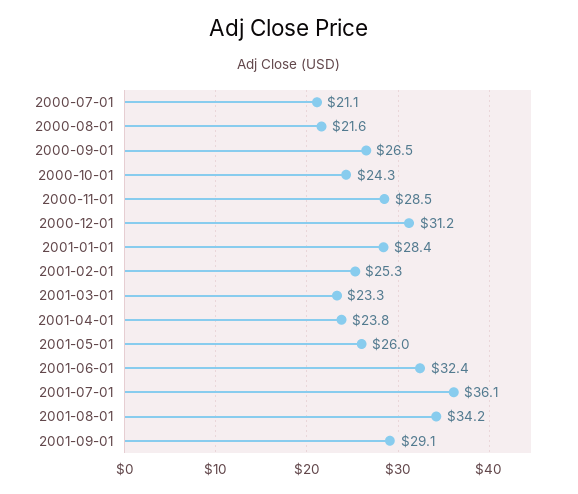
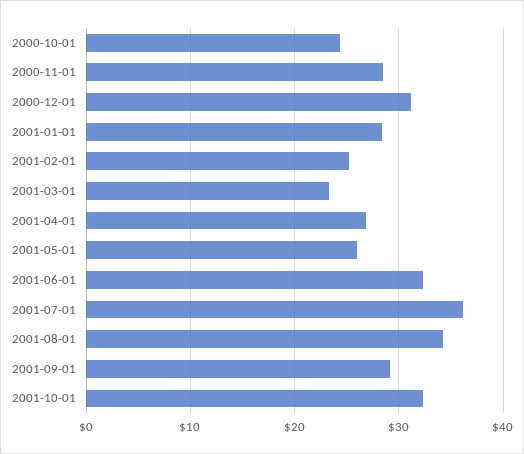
2000-07-01: 21.1 -> none
2000-08-01: 21.6 -> none
2000-09-01: 26.5 -> none
2001-04-01: 23.8 -> 27
2001-10-01: none -> 32

